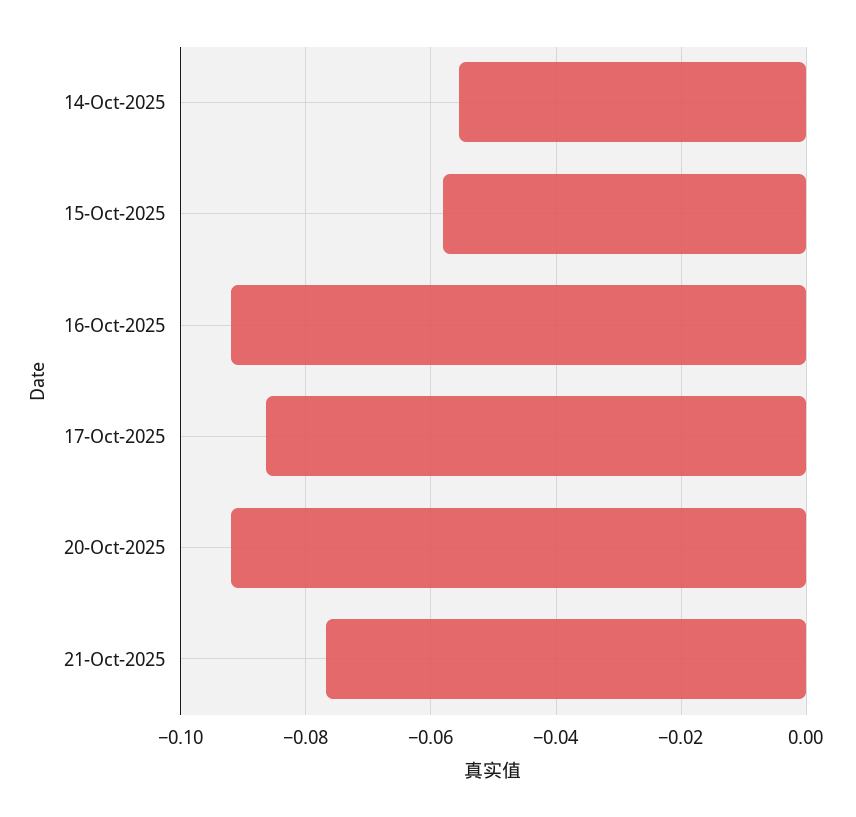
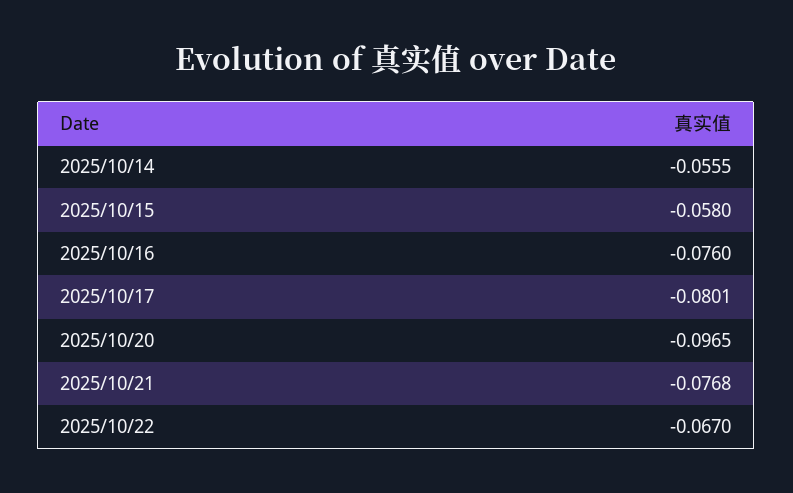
16-Oct-2025: -0.092 -> -0.076
17-Oct-2025: -0.086 -> -0.0801
20-Oct-2025: -0.092 -> -0.0965
2025/10/22: none -> -0.067

